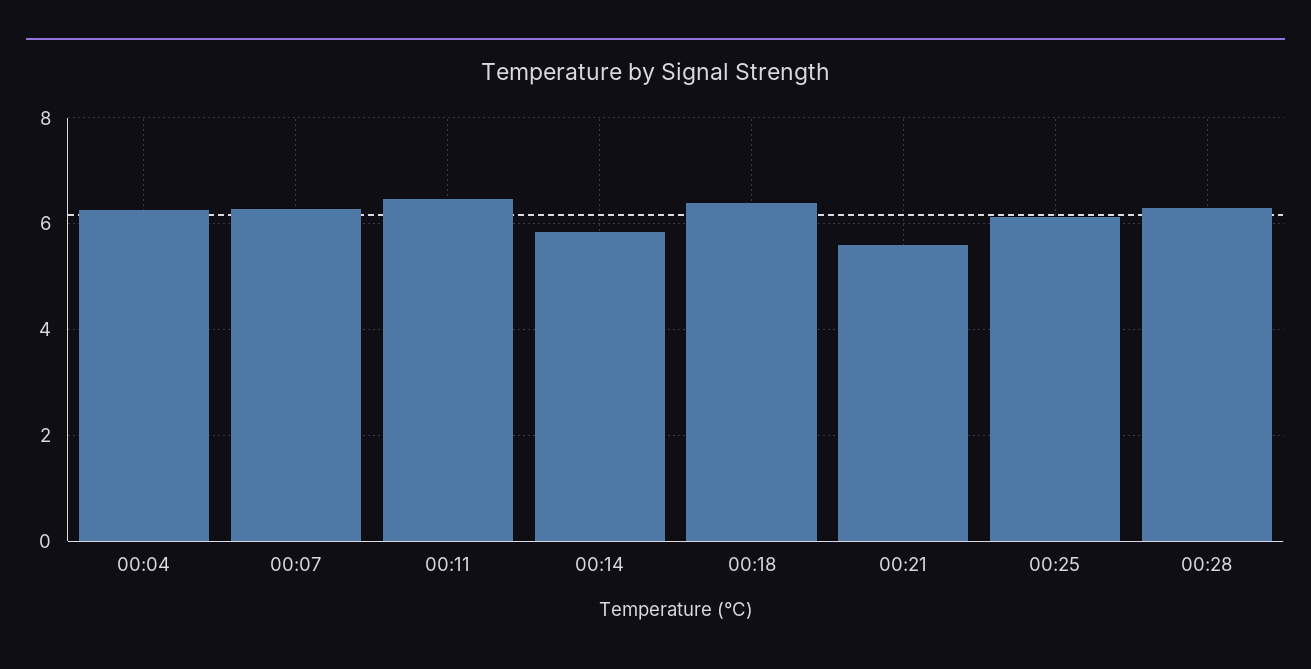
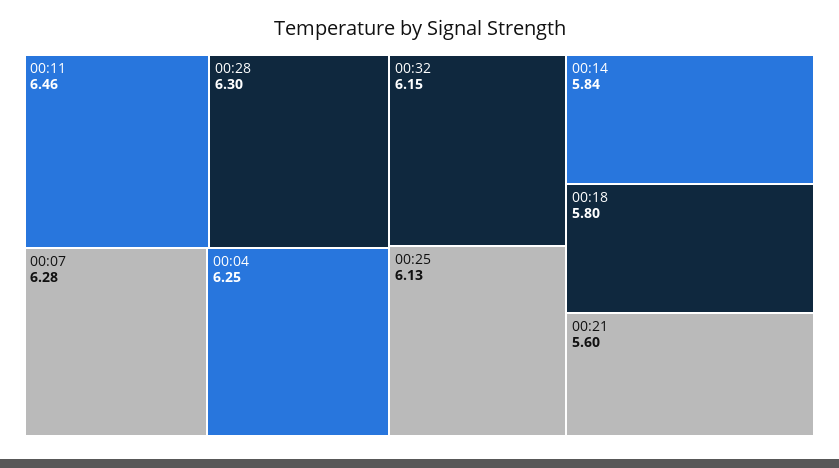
00:18: 6.4 -> 5.8
00:32: none -> 6.15

